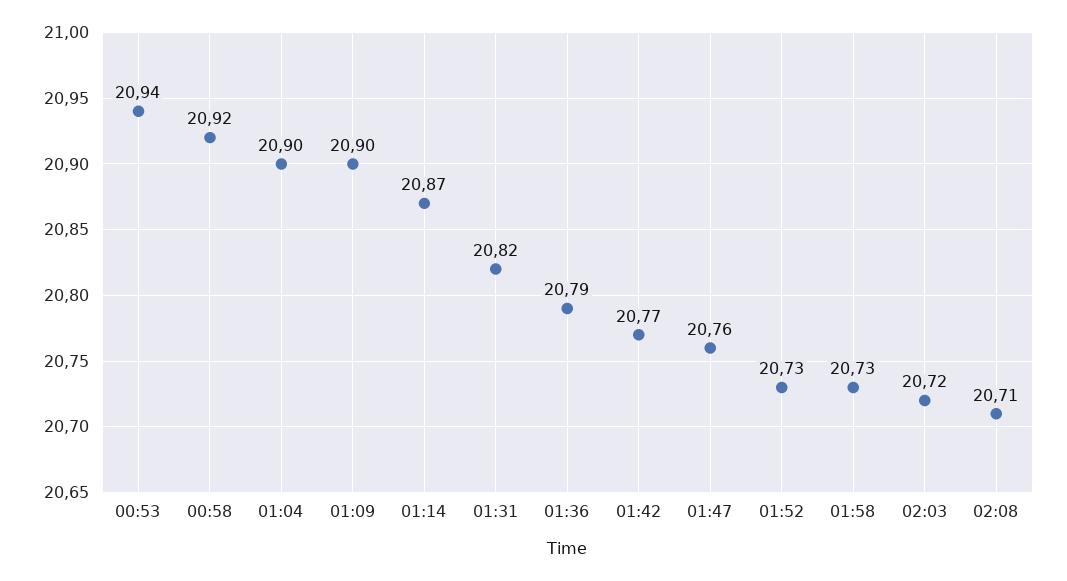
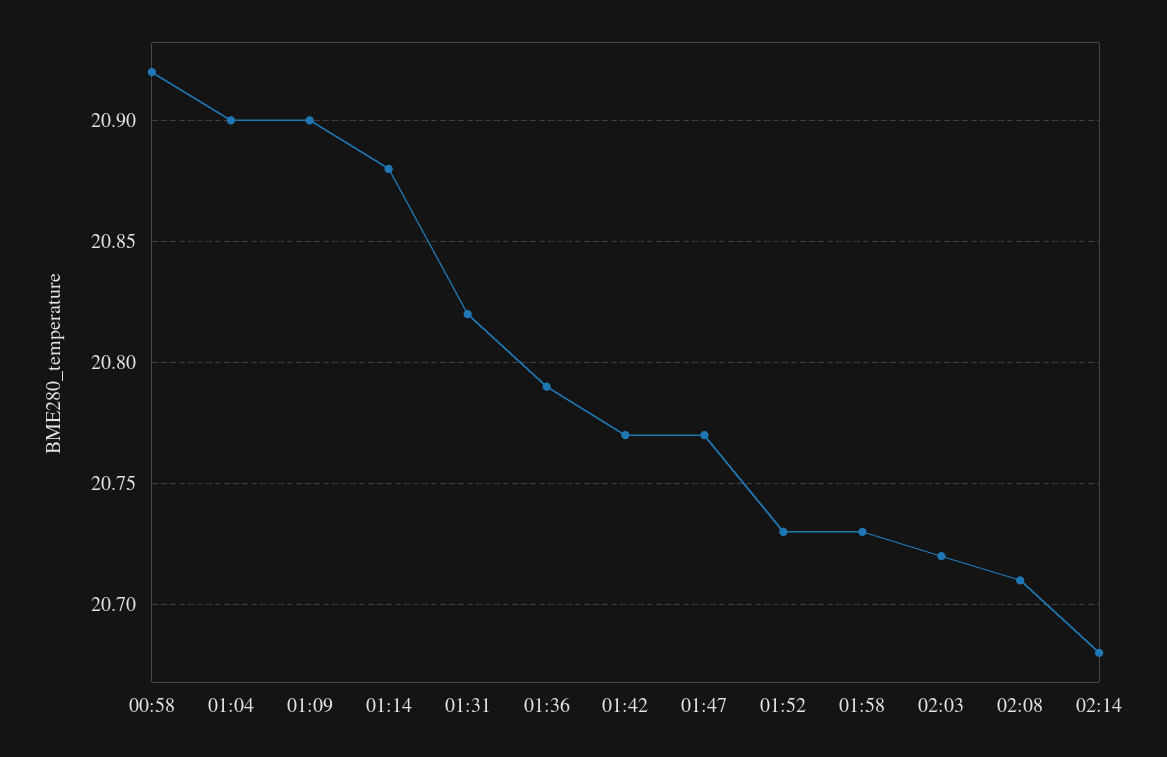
00:53: 20.94 -> none
01:14: 20.87 -> 20.88
01:47: 20.76 -> 20.77
02:14: none -> 20.68

